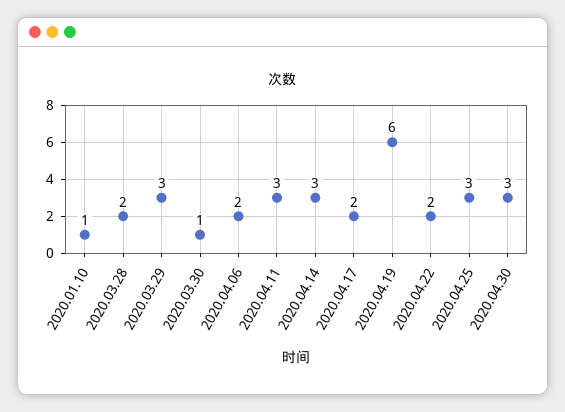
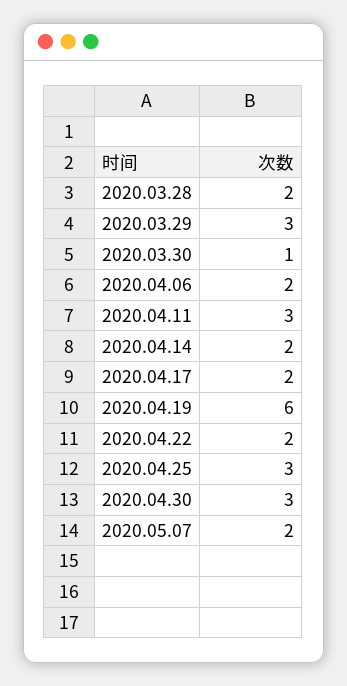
2020.01.10: 1 -> none
2020.04.14: 3 -> 2
2020.05.07: none -> 2

